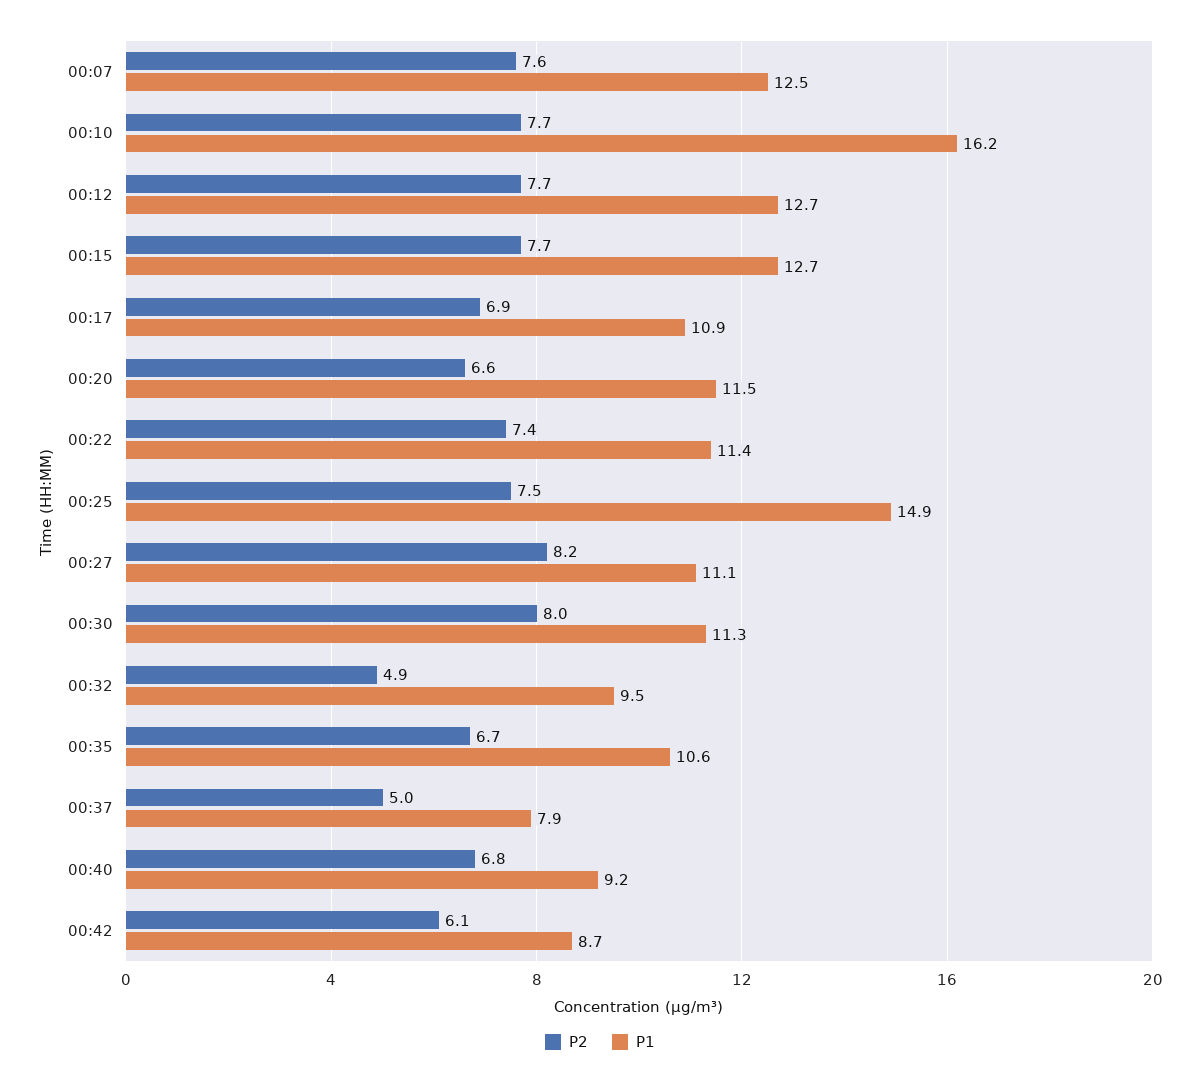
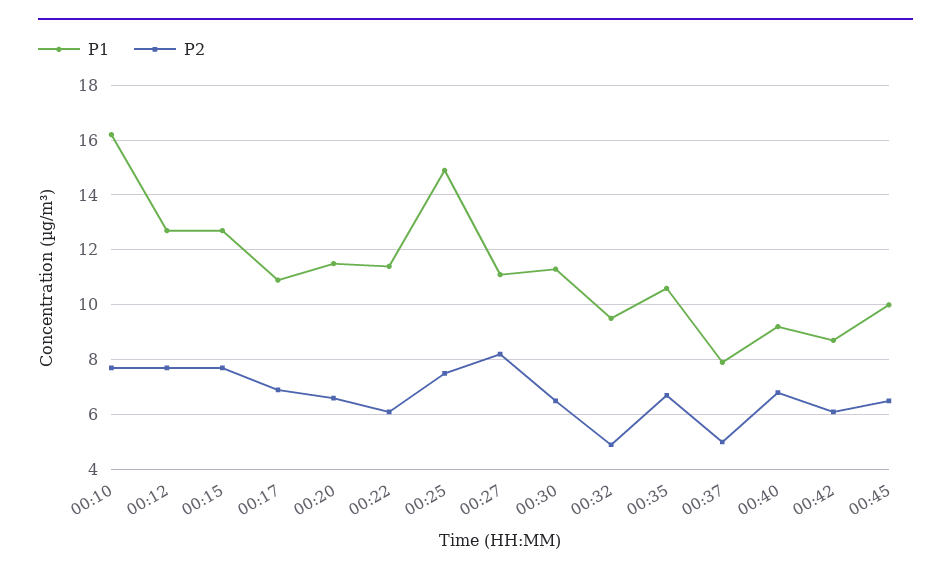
P2, 00:07: 7.6 -> none
P1, 00:07: 12.5 -> none
P2, 00:22: 7.4 -> 6
P2, 00:30: 8 -> 6.5
P1, 00:45: none -> 10
P2, 00:45: none -> 6.5

